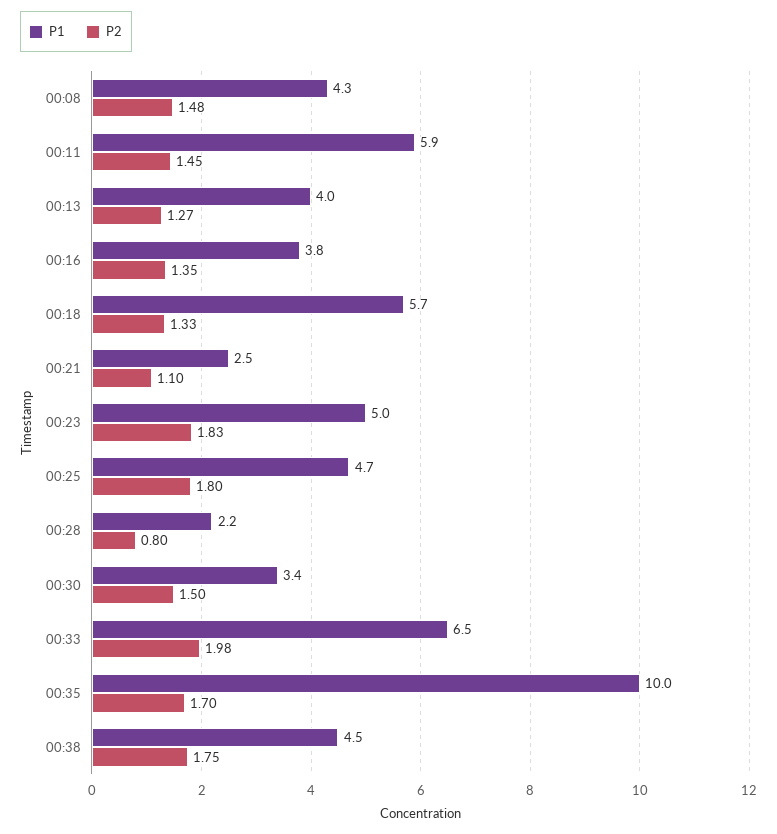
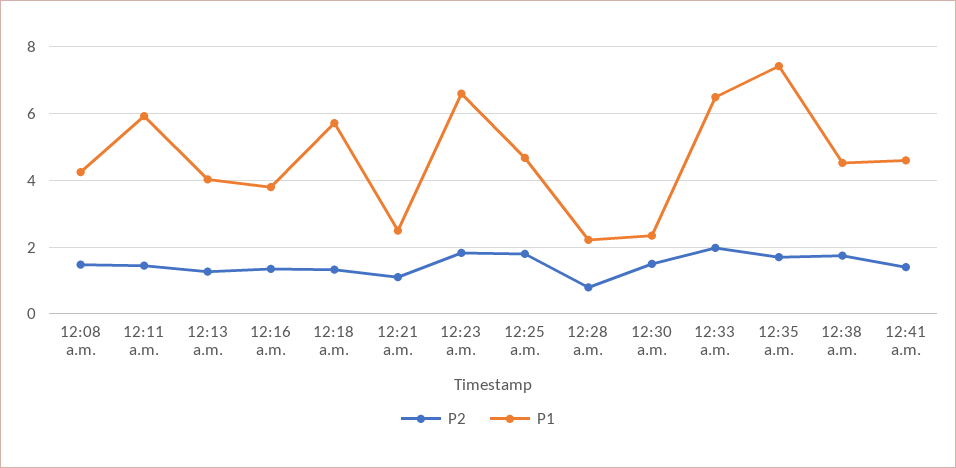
P1, 00:23: 5 -> 6.6
P1, 00:30: 3.4 -> 2.4
P1, 00:35: 10 -> 7.4
P2, 12:41 a.m.: none -> 1.4
P1, 12:41 a.m.: none -> 4.6

